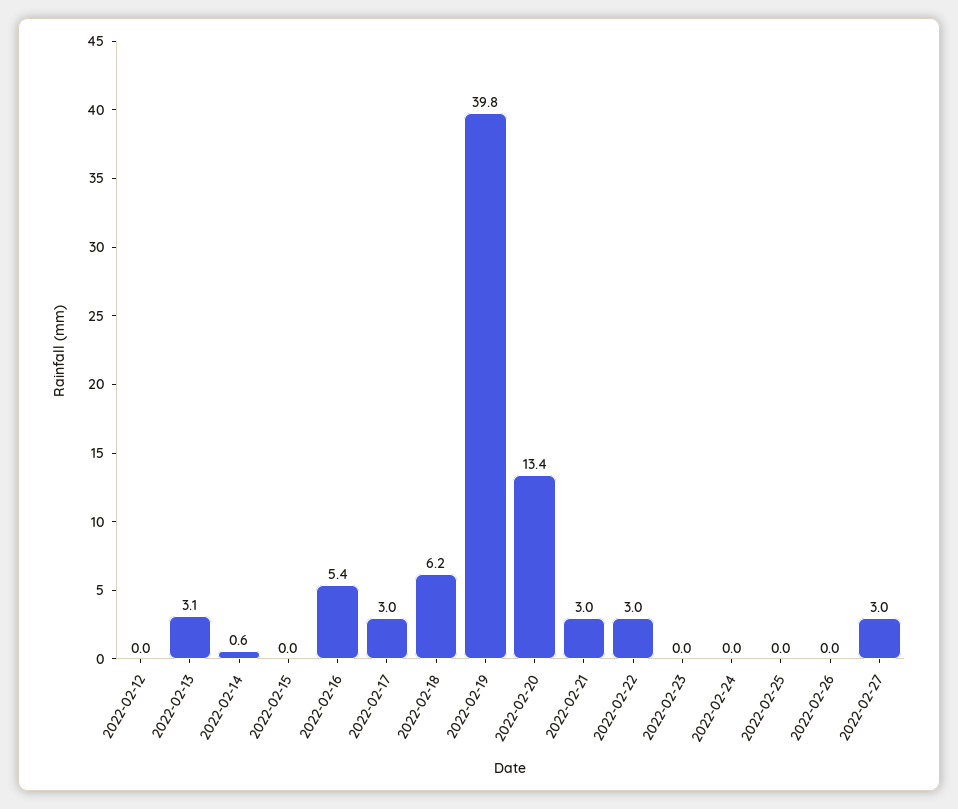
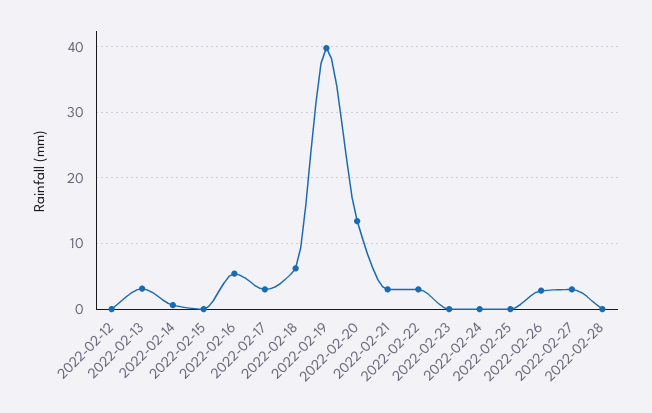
2022-02-26: 0 -> 3
2022-02-28: none -> 0

